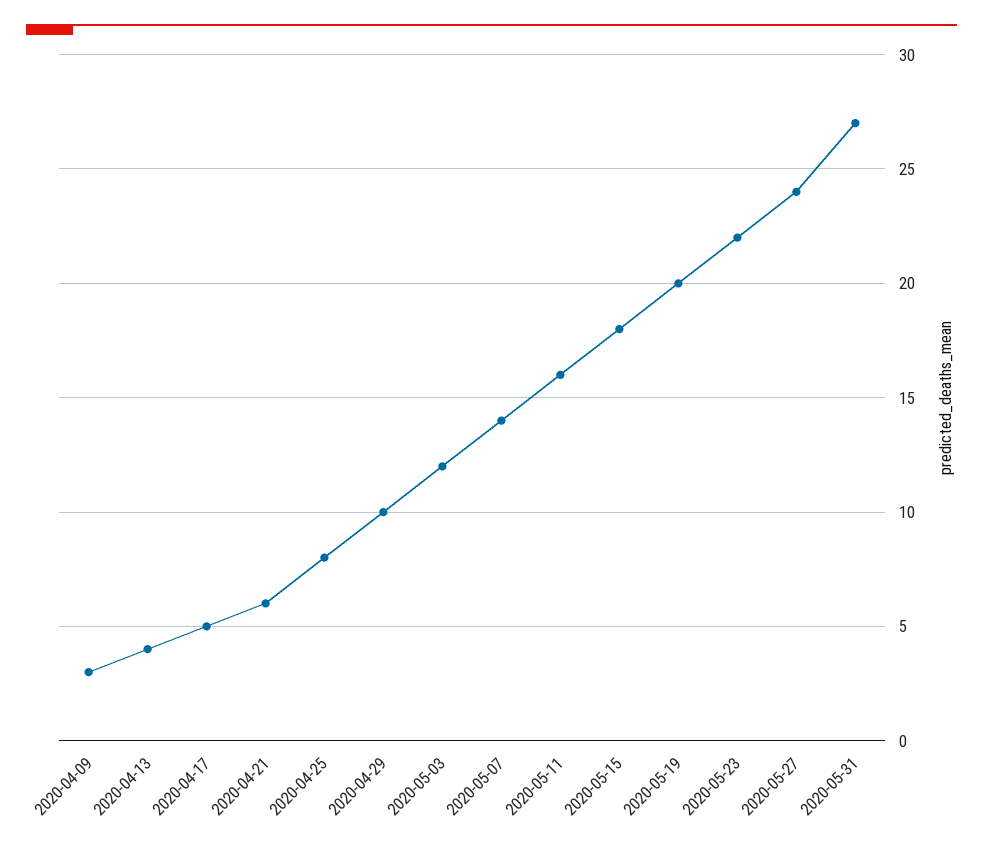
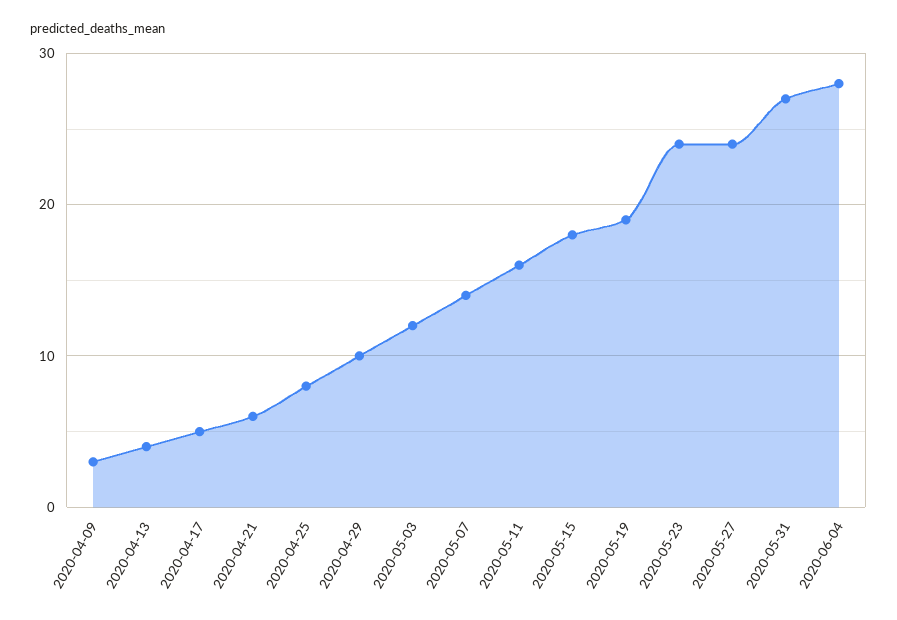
2020-05-19: 20 -> 19
2020-05-23: 22 -> 24
2020-06-04: none -> 28

